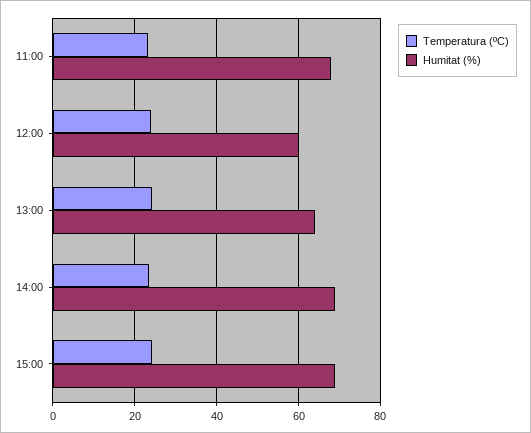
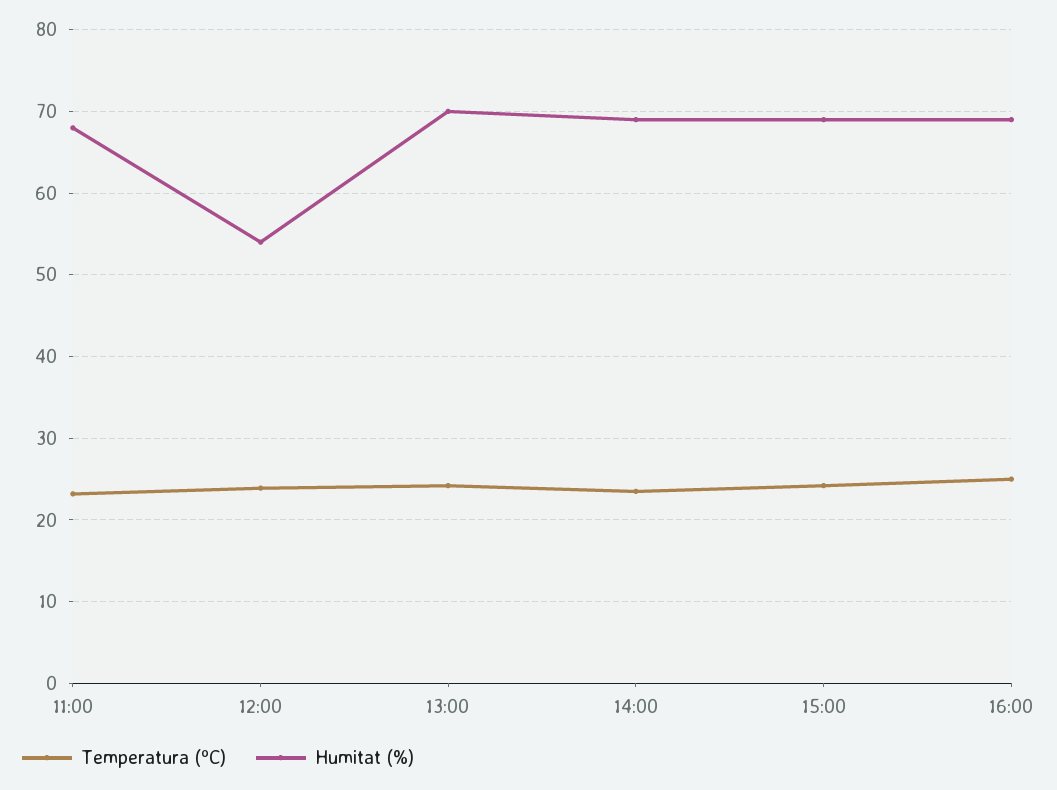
Humitat (%), 12:00: 60 -> 54
Humitat (%), 13:00: 64 -> 70
Temperatura (ºC), 16:00: none -> 25
Humitat (%), 16:00: none -> 69

